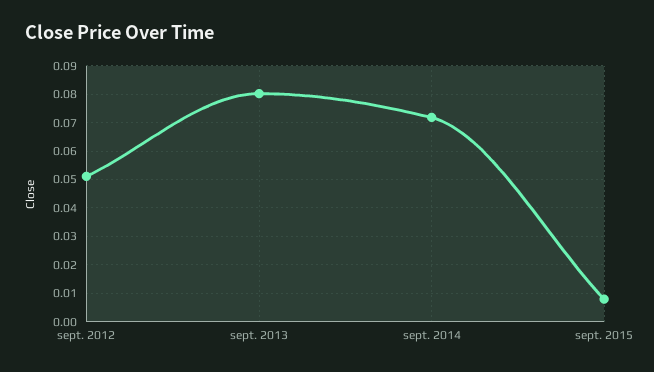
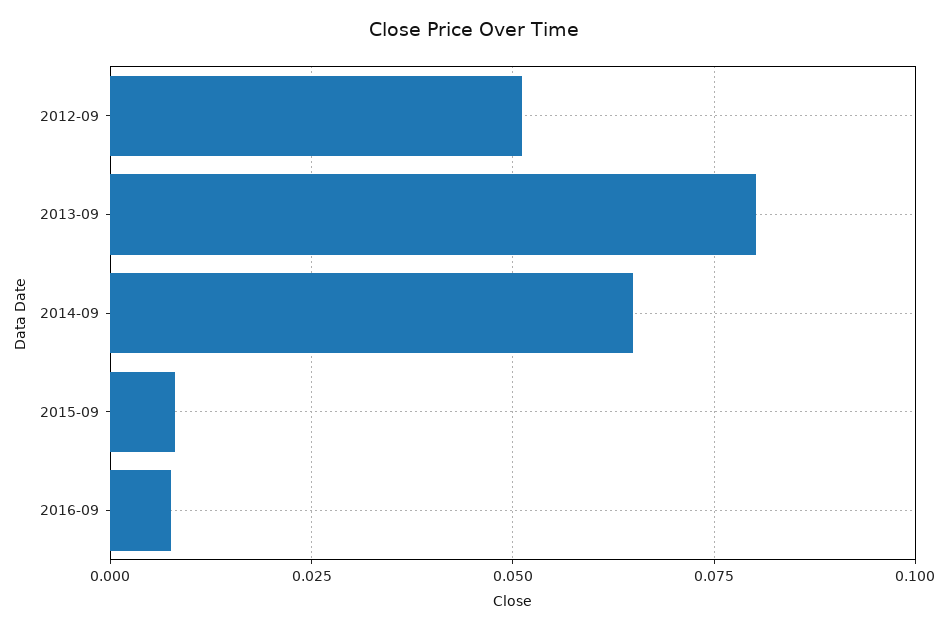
sept. 2014: 0.0725 -> 0.065
2016-09: none -> 0.0075

